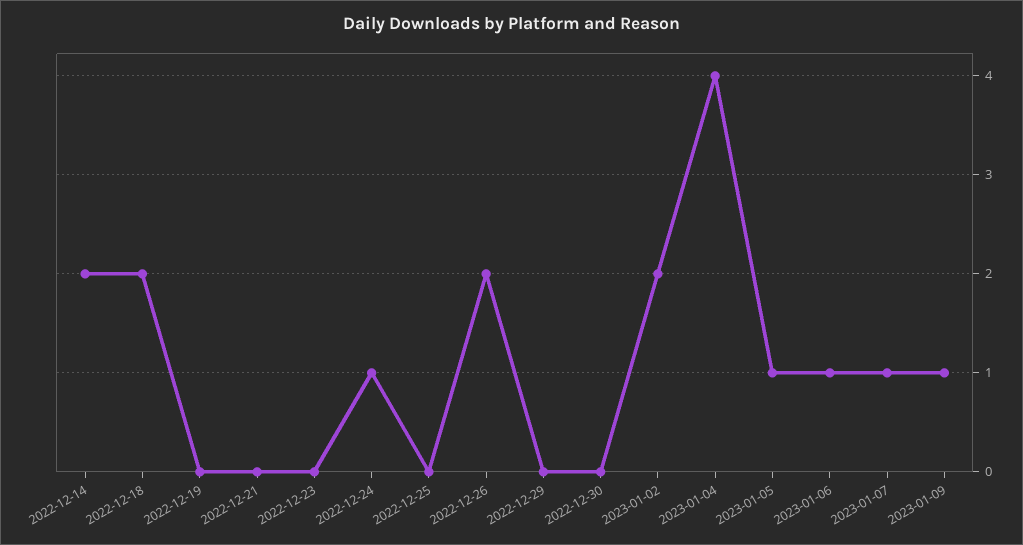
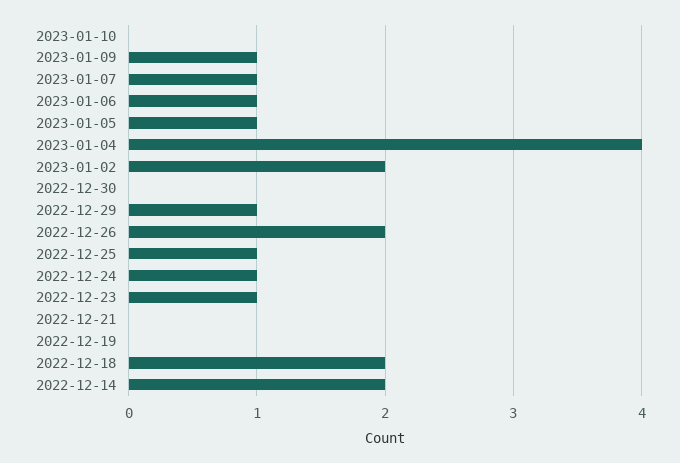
2022-12-23: 0 -> 1
2022-12-25: 0 -> 1
2022-12-29: 0 -> 1
2023-01-10: none -> 0

